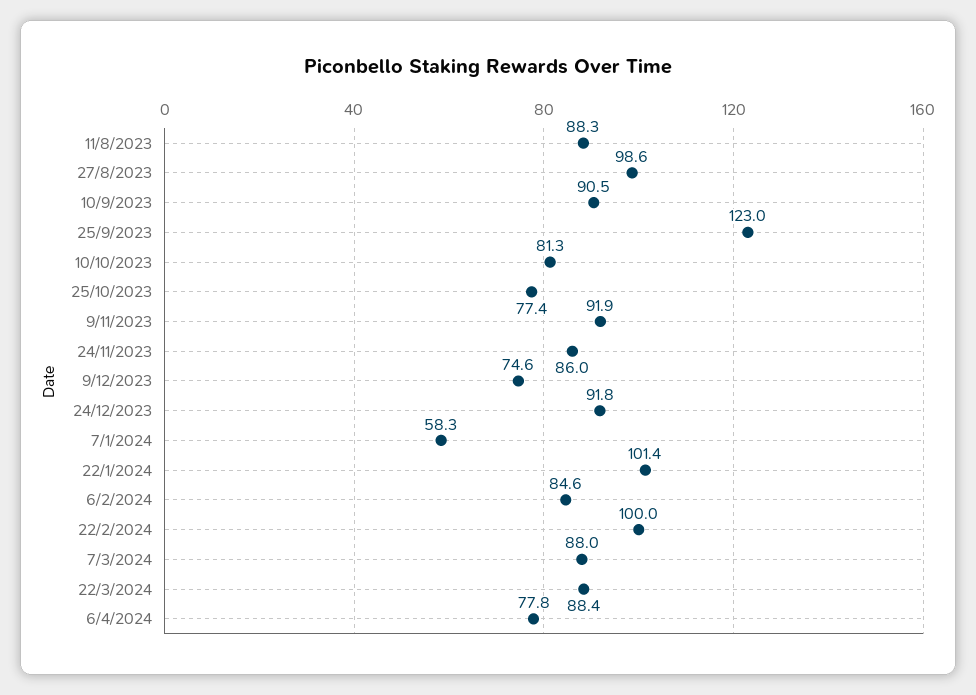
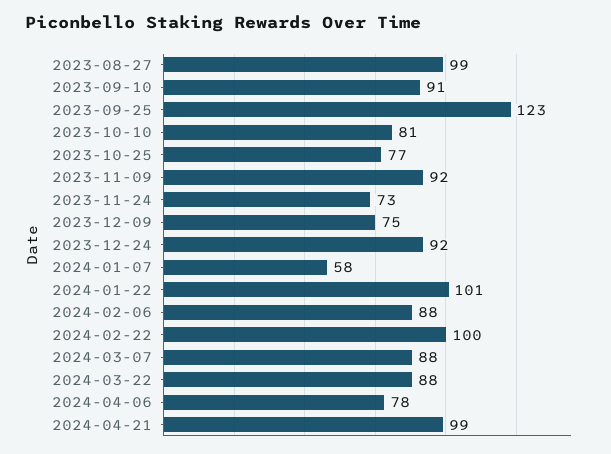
11/8/2023: 88.3 -> none
24/11/2023: 86 -> 73
6/2/2024: 84.6 -> 88
2024-04-21: none -> 99

